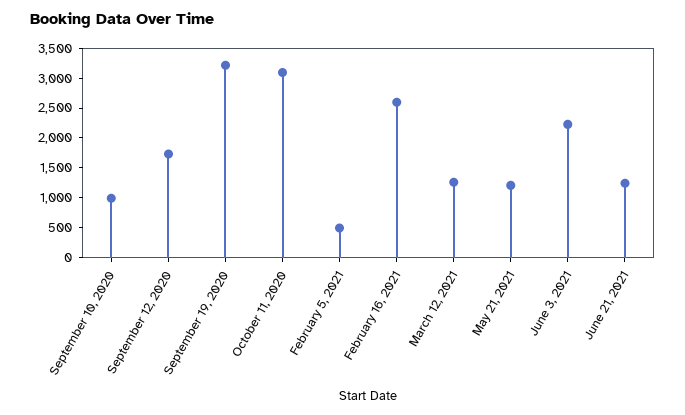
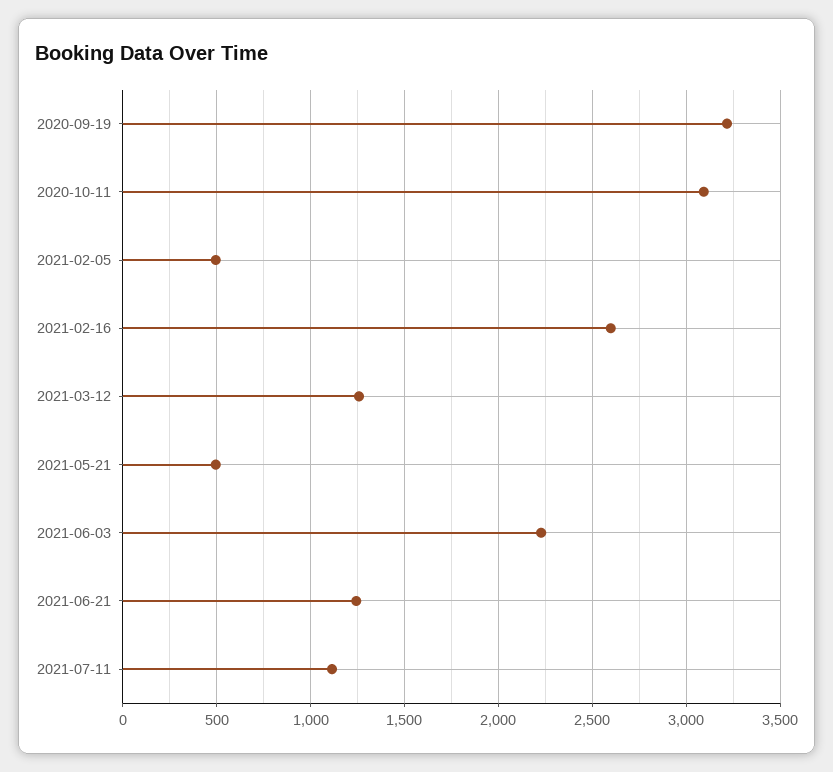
September 10, 2020: 1000 -> none
September 12, 2020: 1750 -> none
May 21, 2021: 1250 -> 500
2021-07-11: none -> 1100

